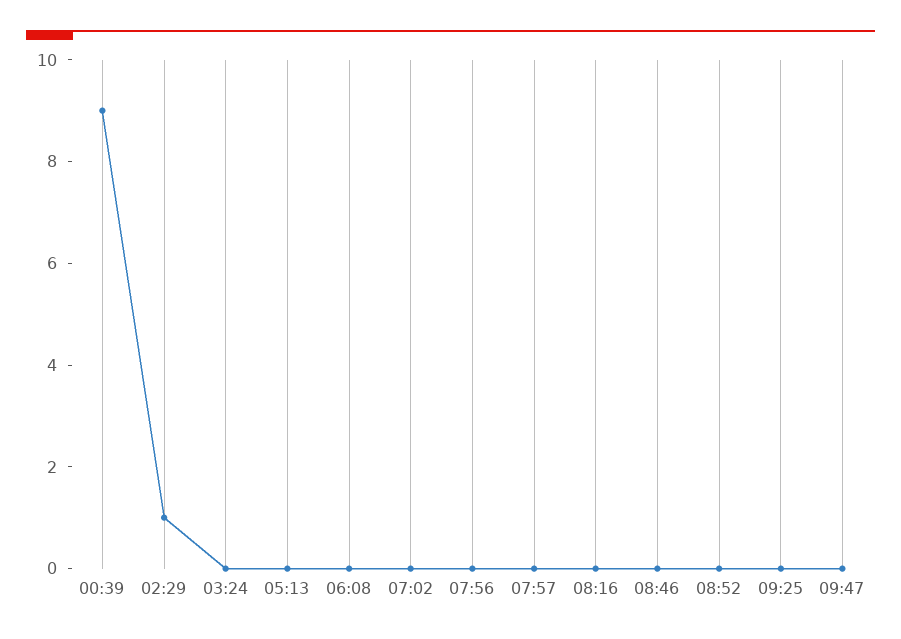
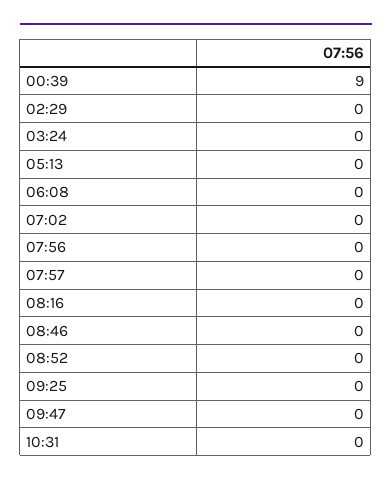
02:29: 1 -> 0
10:31: none -> 0

